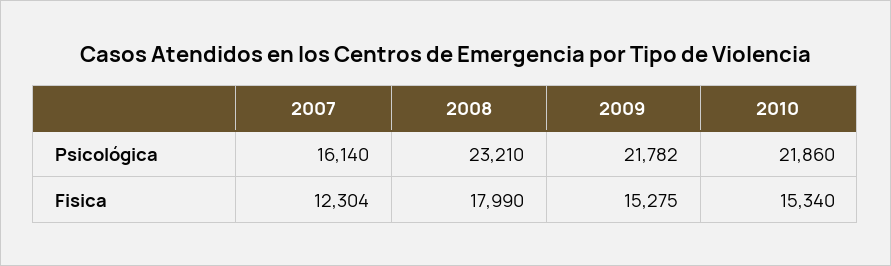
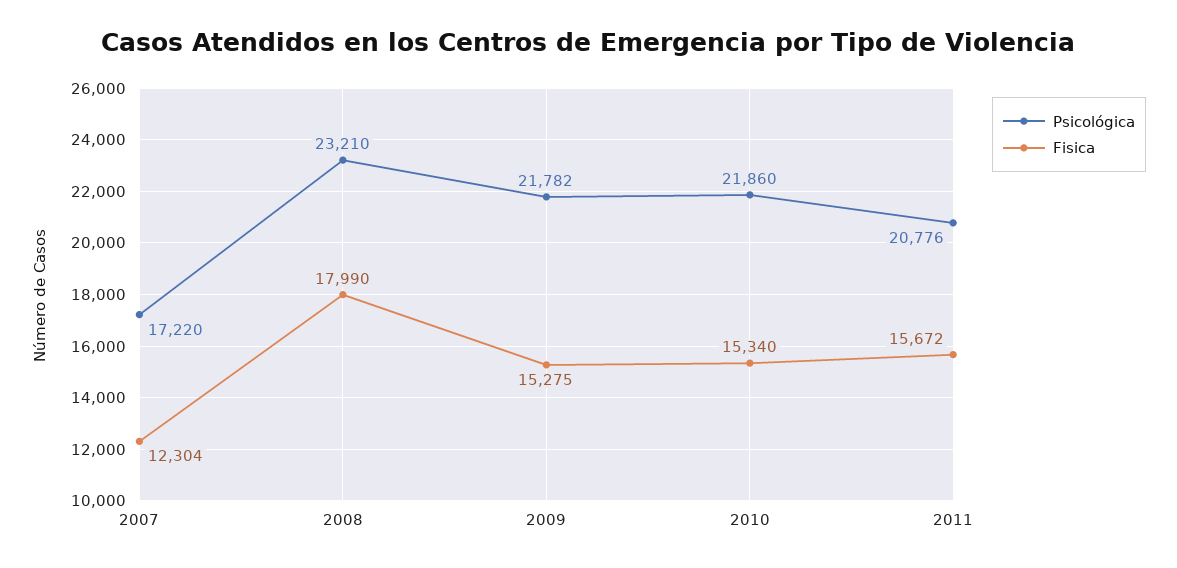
Psicológica, 2007: 16140 -> 17220
Psicológica, 2011: none -> 20776
Fisica, 2011: none -> 15672

